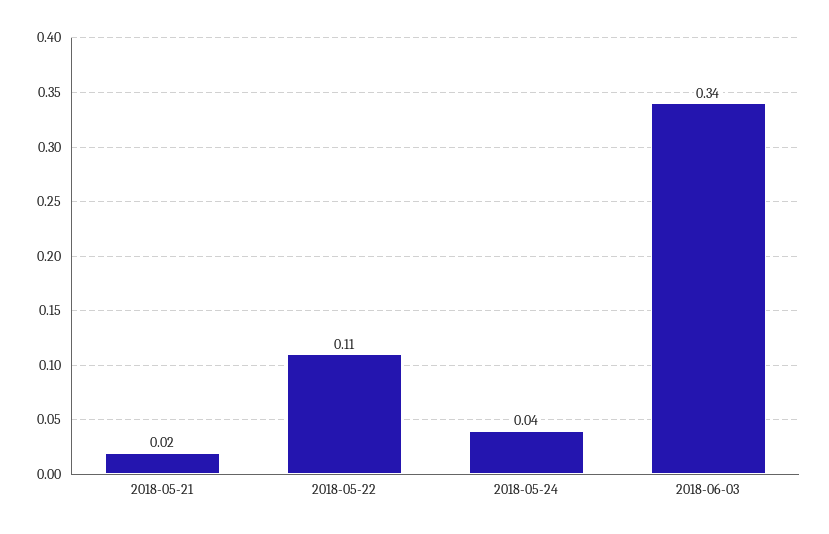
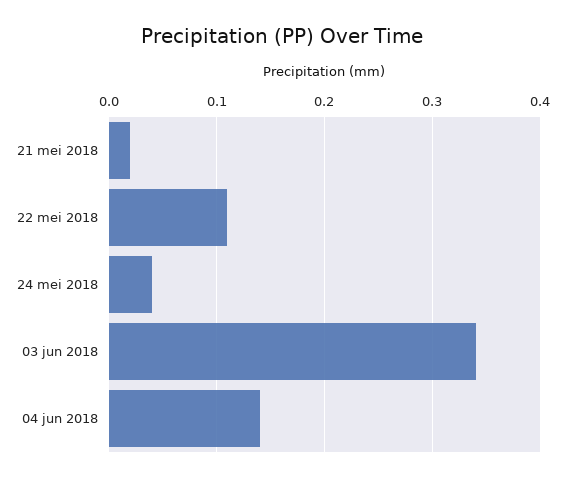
04 jun 2018: none -> 0.14

